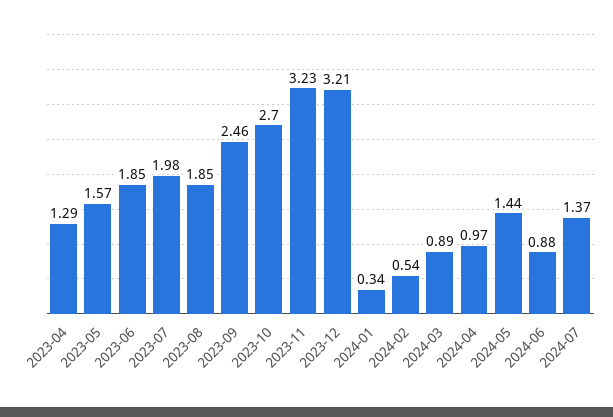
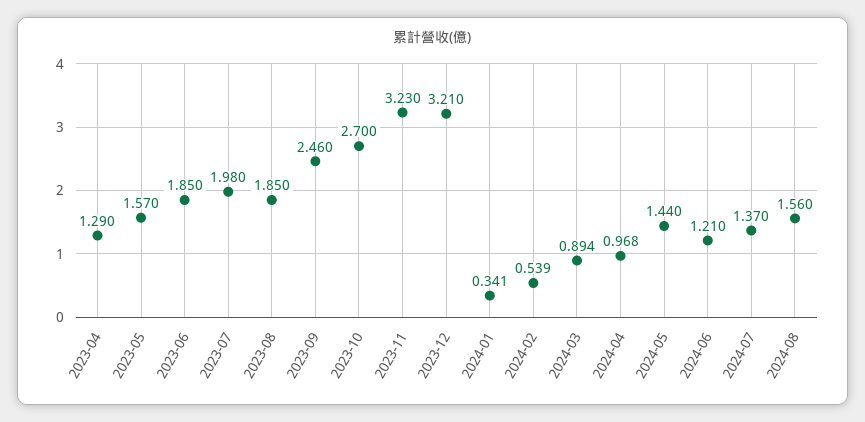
2024-06: 0.88 -> 1.21
2024-08: none -> 1.56

